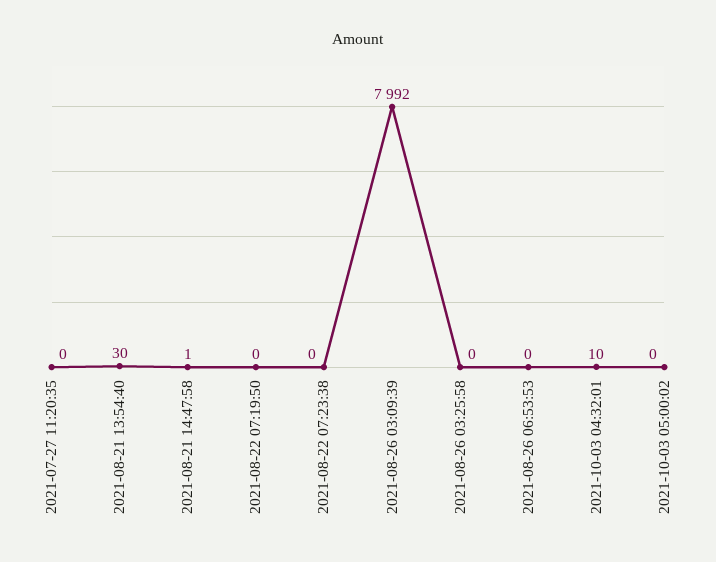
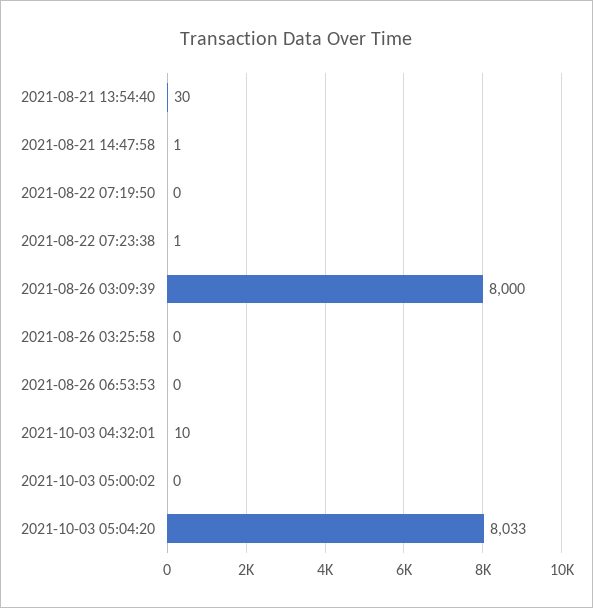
2021-07-27 11:20:35: 0 -> none
2021-08-22 07:23:38: 0 -> 1
2021-08-26 03:09:39: 7992 -> 8000
2021-10-03 05:04:20: none -> 8033

